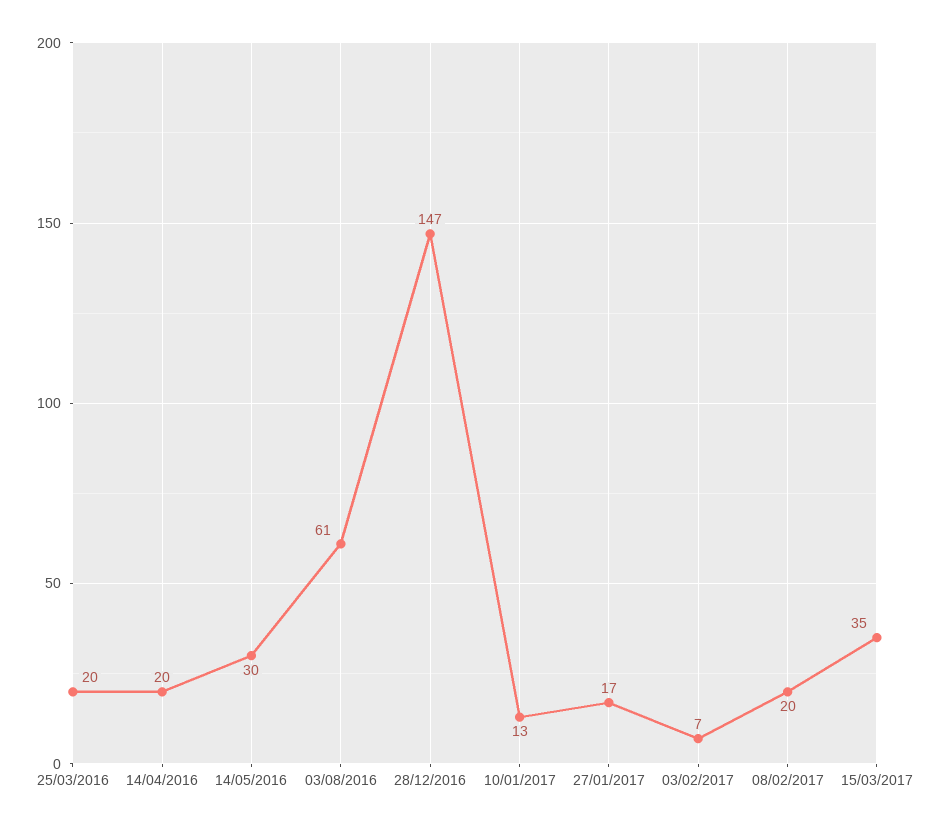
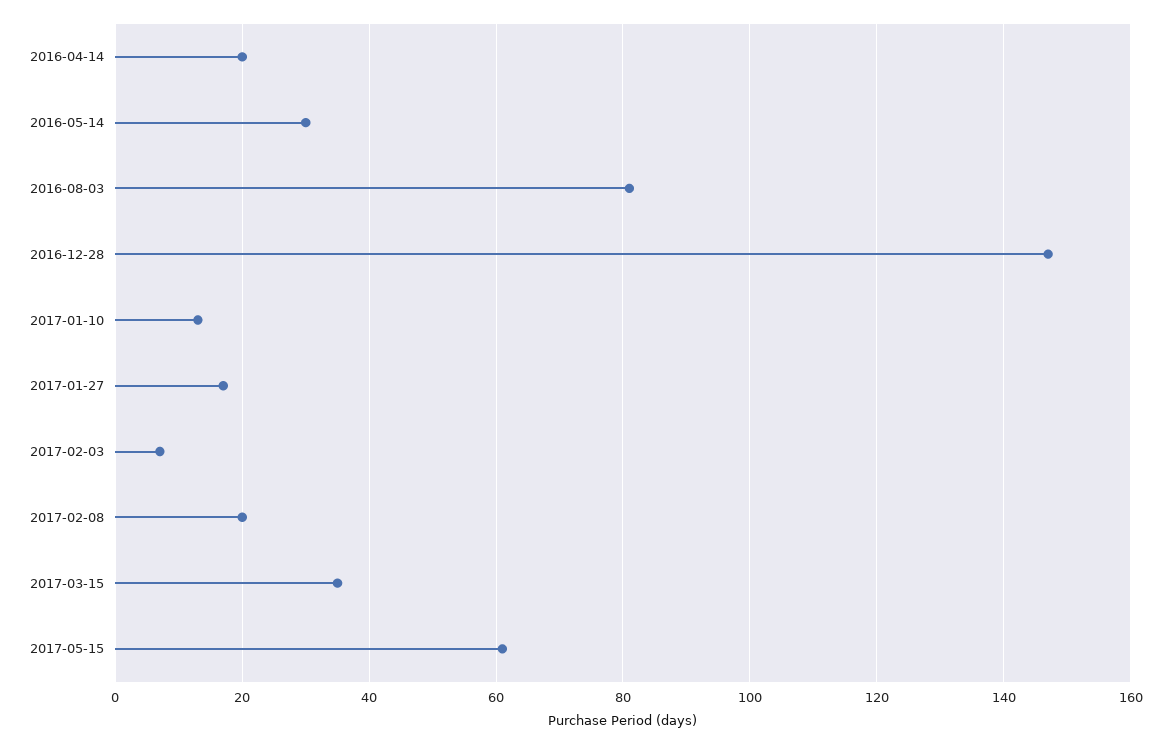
25/03/2016: 20 -> none
03/08/2016: 61 -> 80
2017-05-15: none -> 60

